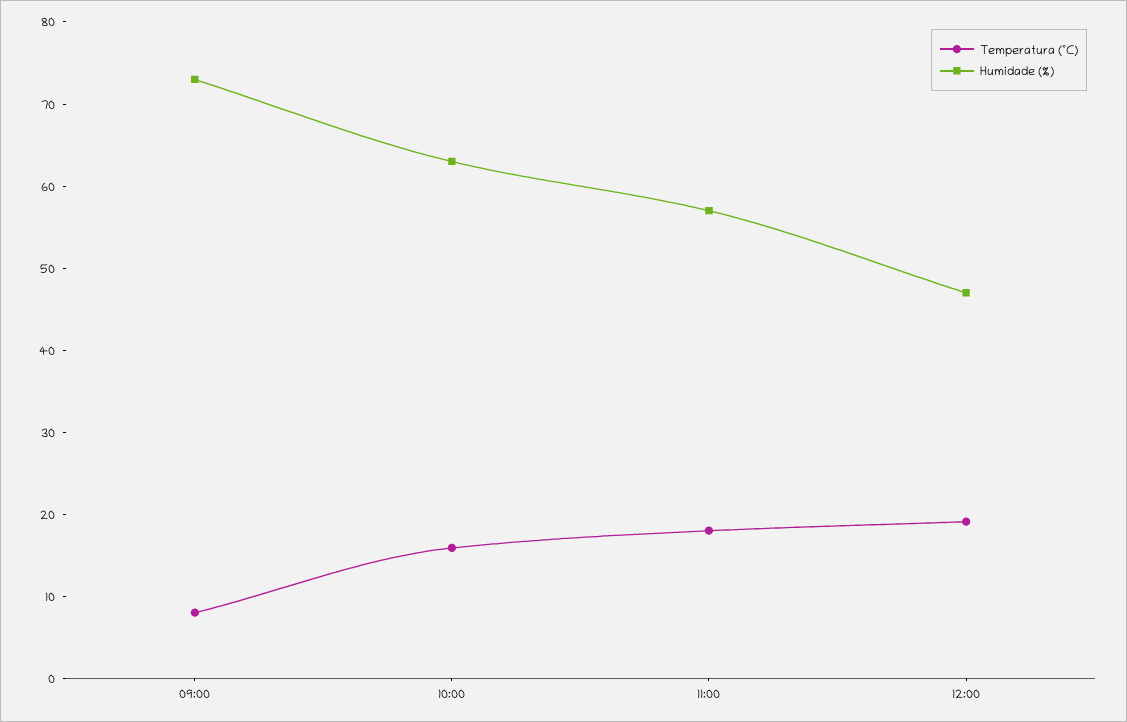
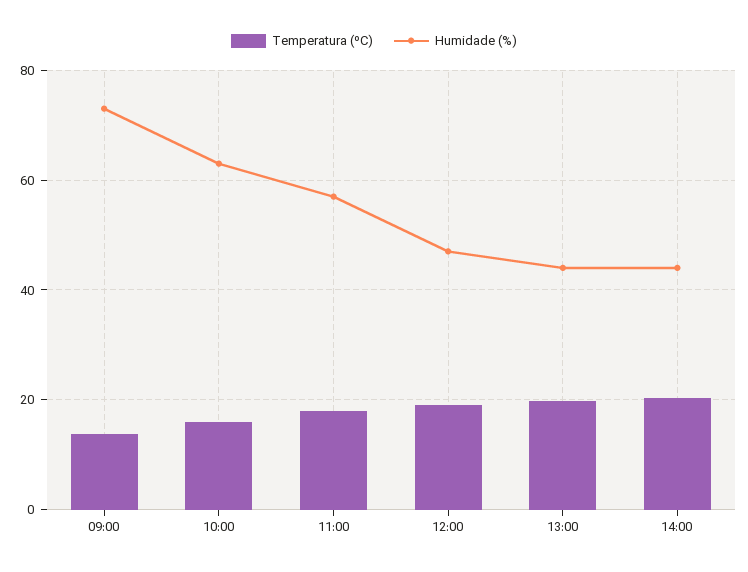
Temperatura (ºC), 09:00: 8 -> 14
Temperatura (ºC), 13:00: none -> 20
Humidade (%), 13:00: none -> 44
Temperatura (ºC), 14:00: none -> 20
Humidade (%), 14:00: none -> 44

